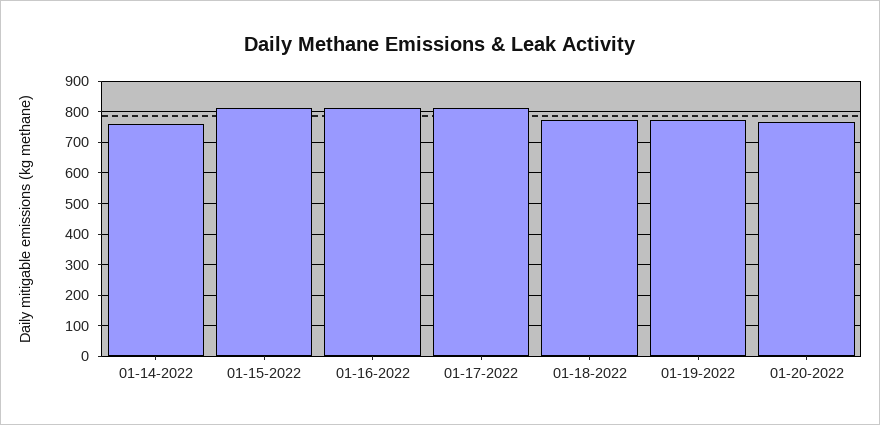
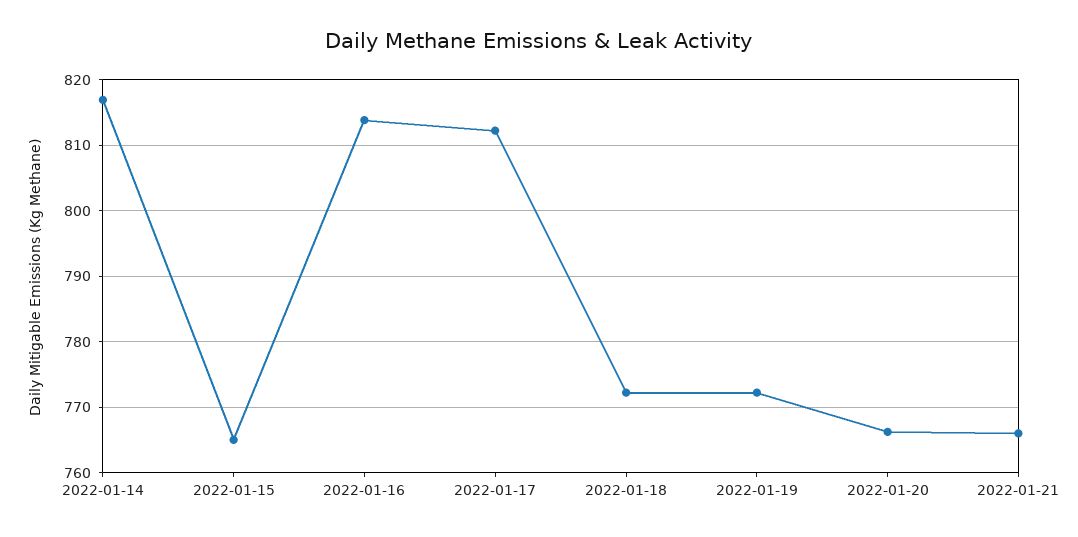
01-14-2022: 760 -> 817
01-15-2022: 820 -> 765
2022-01-21: none -> 766

